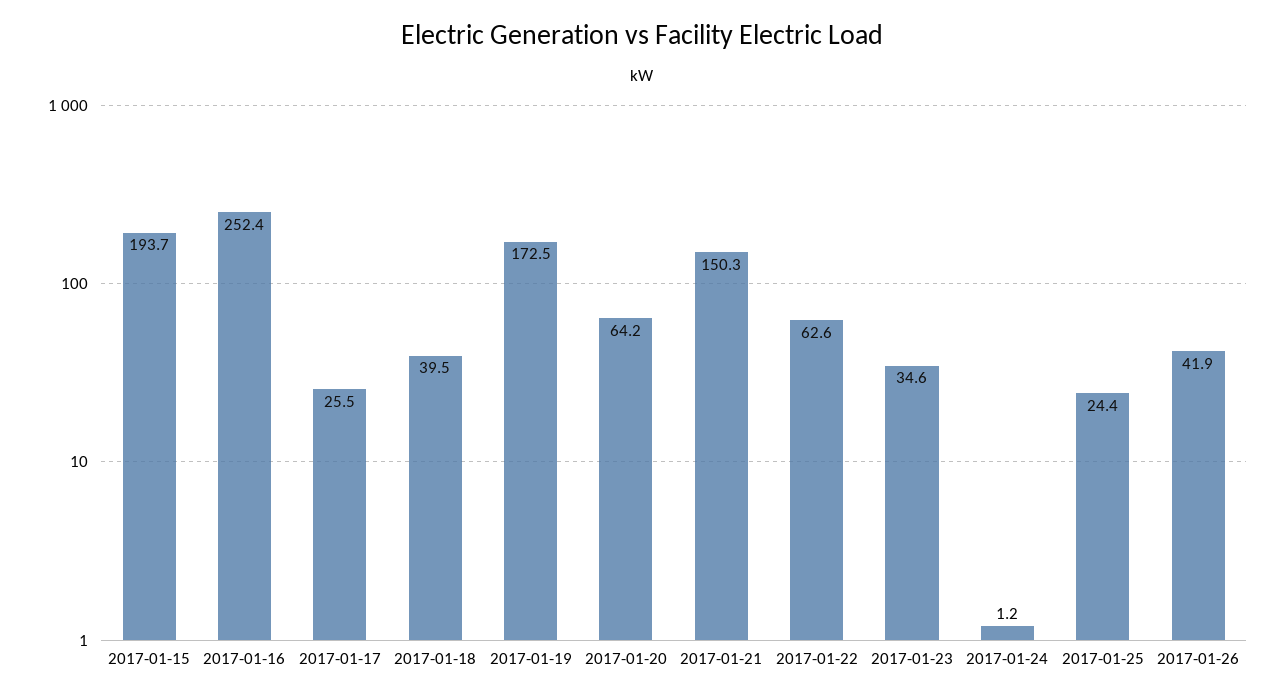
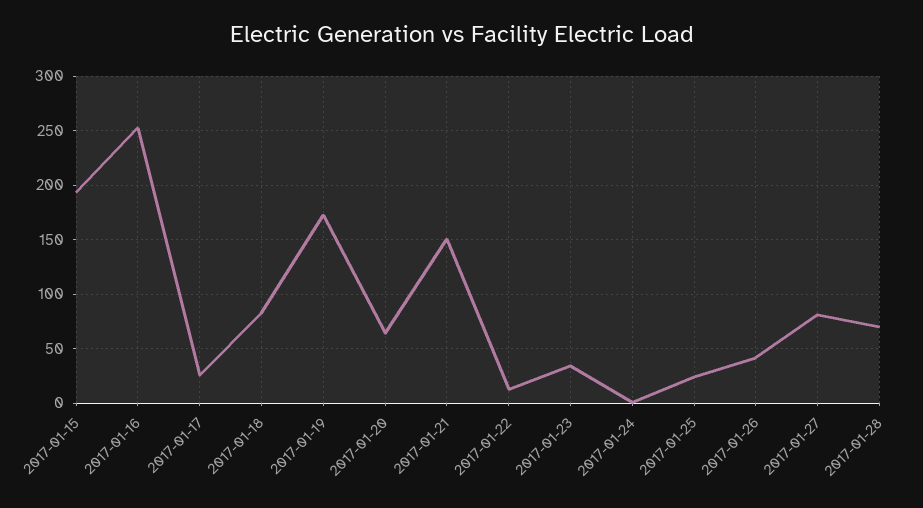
2017-01-18: 39.5 -> 80
2017-01-22: 62.6 -> 10
2017-01-27: none -> 80
2017-01-28: none -> 70

